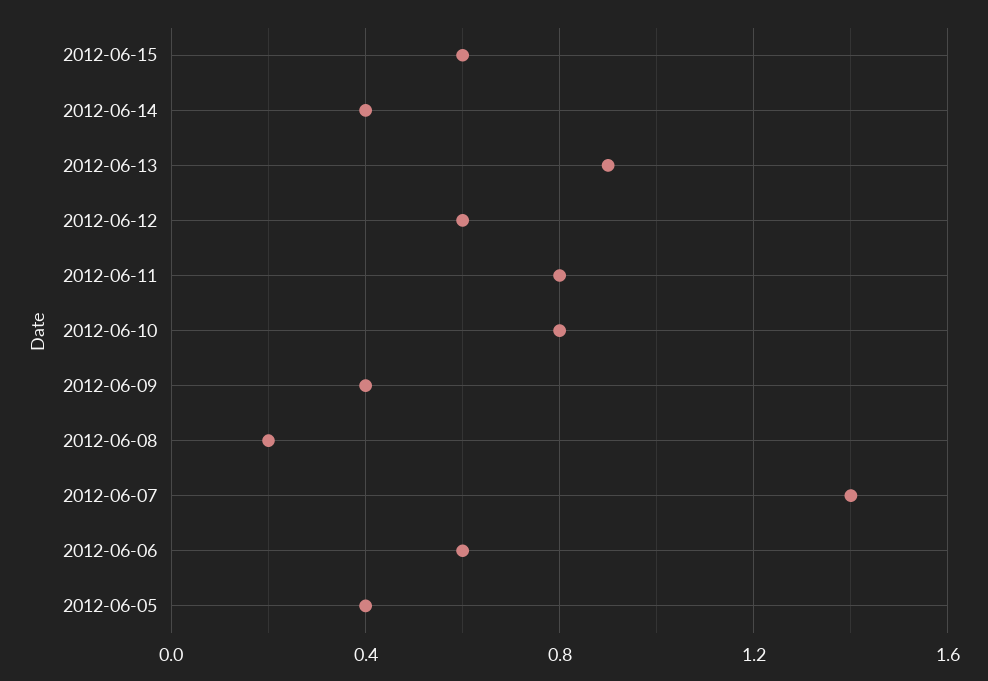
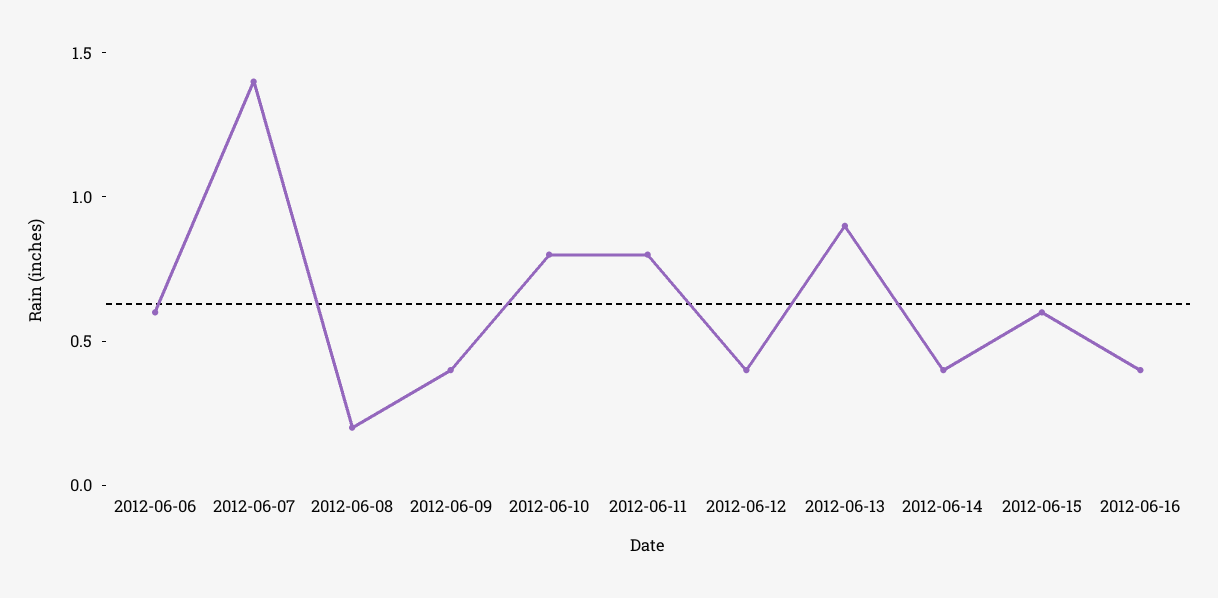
2012-06-12: 0.6 -> 0.4
2012-06-05: 0.4 -> none
2012-06-16: none -> 0.4

